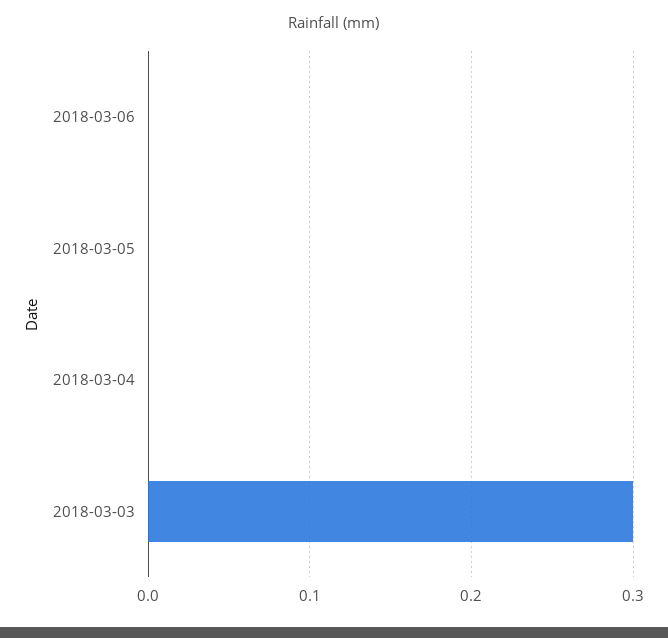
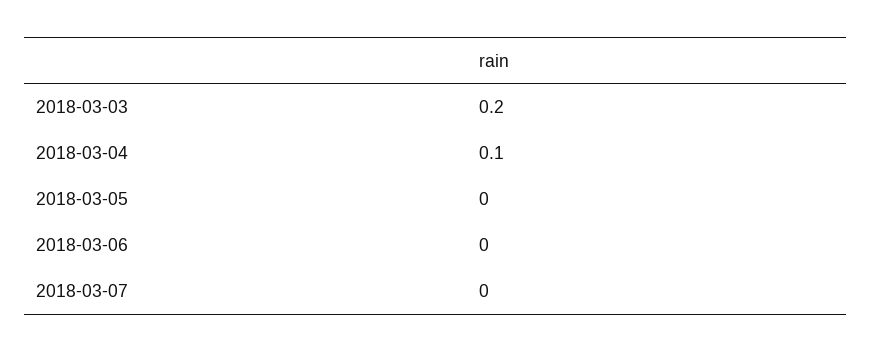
2018-03-04: 0 -> 0.1
2018-03-03: 0.3 -> 0.2
2018-03-07: none -> 0

